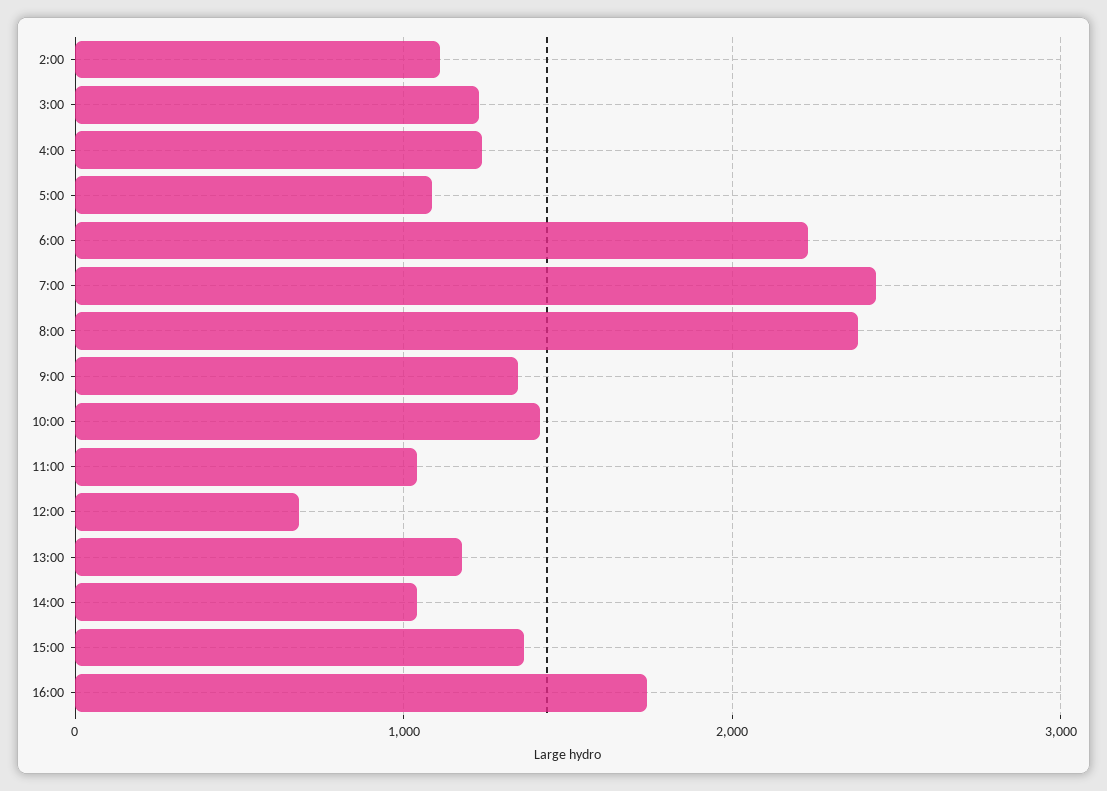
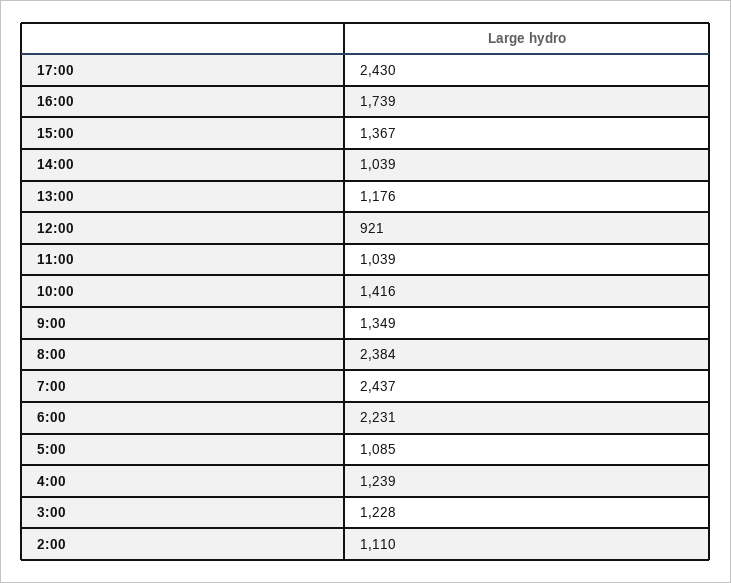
12:00: 700 -> 921
17:00: none -> 2430

